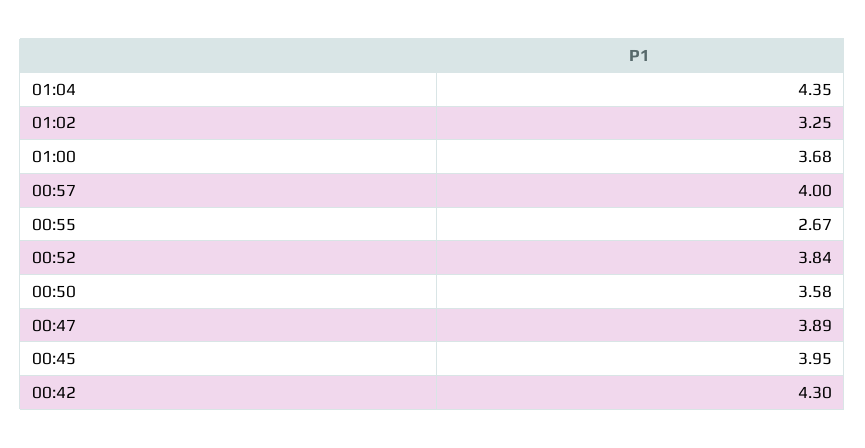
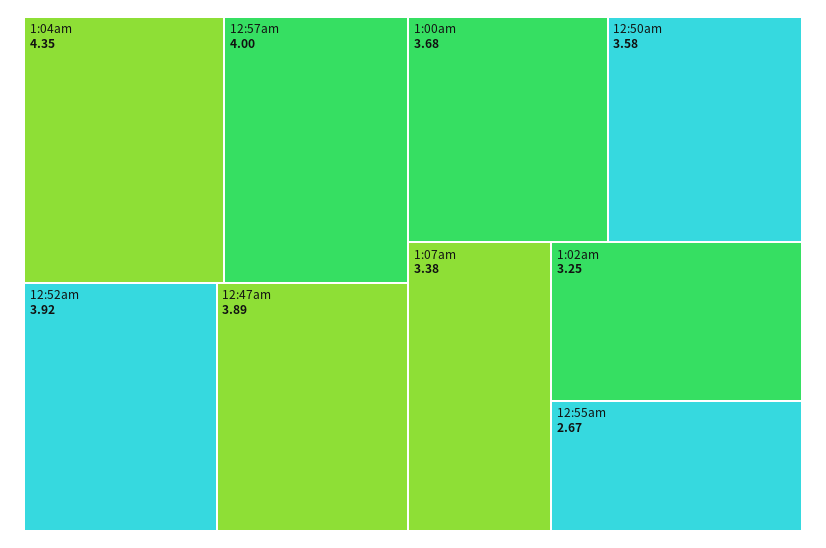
00:52: 3.84 -> 3.92
00:45: 3.95 -> none
00:42: 4.3 -> none
1:07am: none -> 3.38

